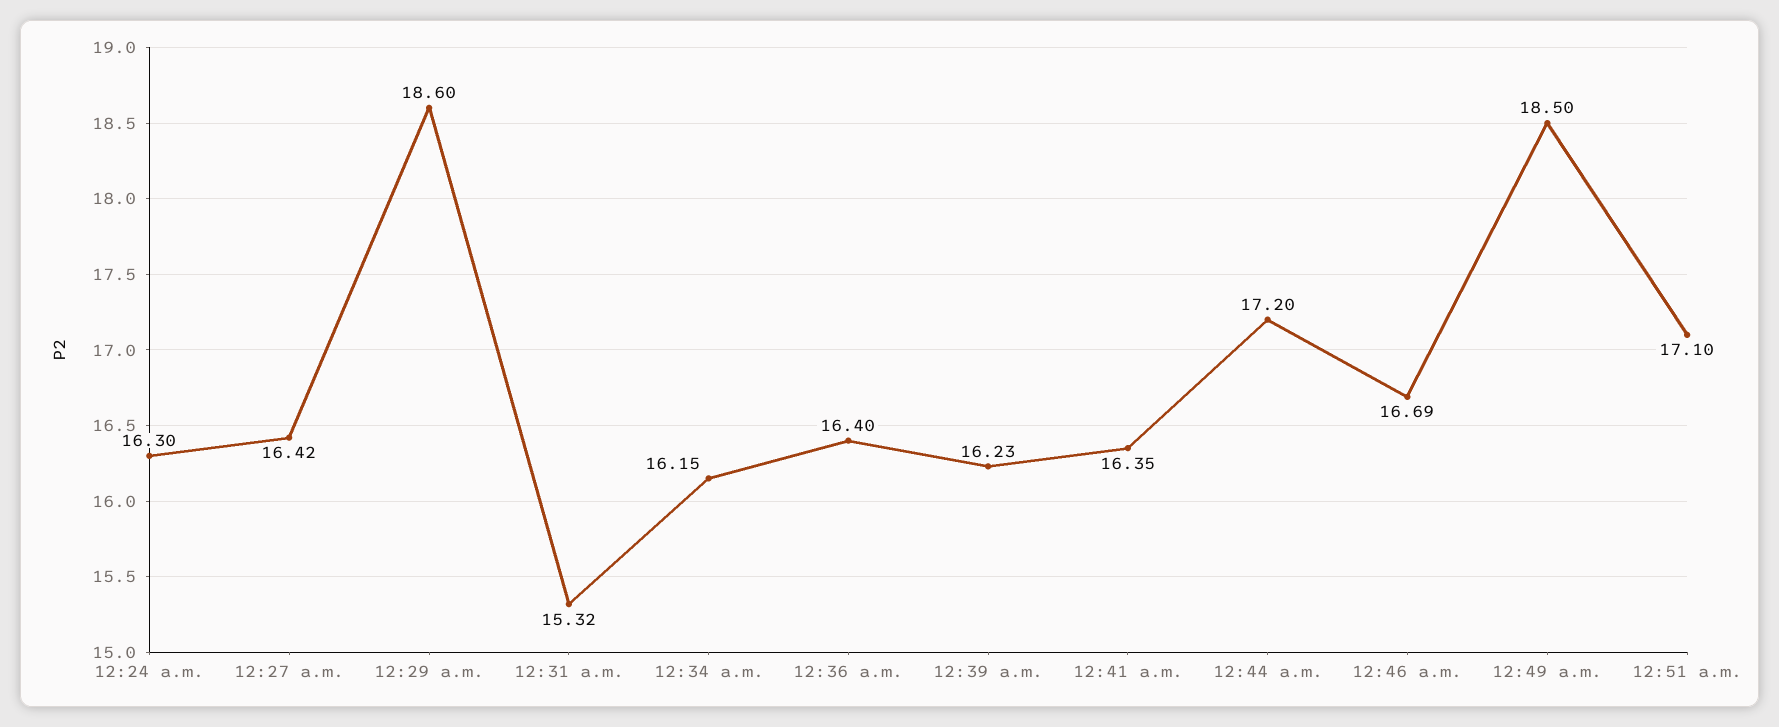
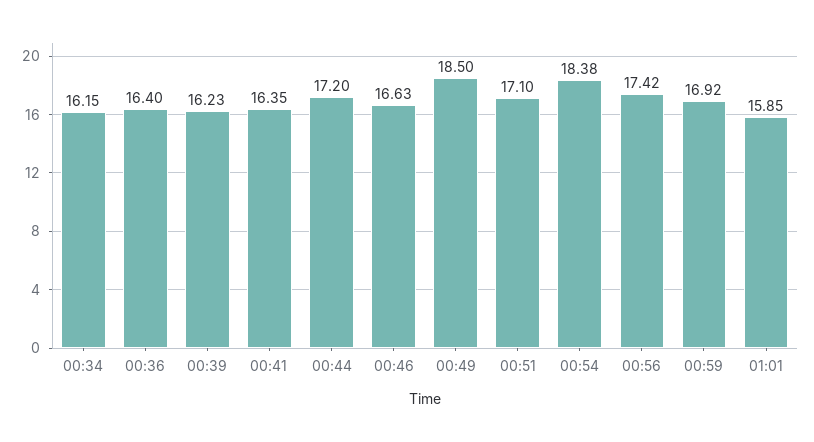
12:24 a.m.: 16.3 -> none
12:27 a.m.: 16.42 -> none
12:29 a.m.: 18.6 -> none
12:31 a.m.: 15.32 -> none
12:46 a.m.: 16.69 -> 16.63
00:54: none -> 18.38
00:56: none -> 17.42
00:59: none -> 16.92
01:01: none -> 15.85

